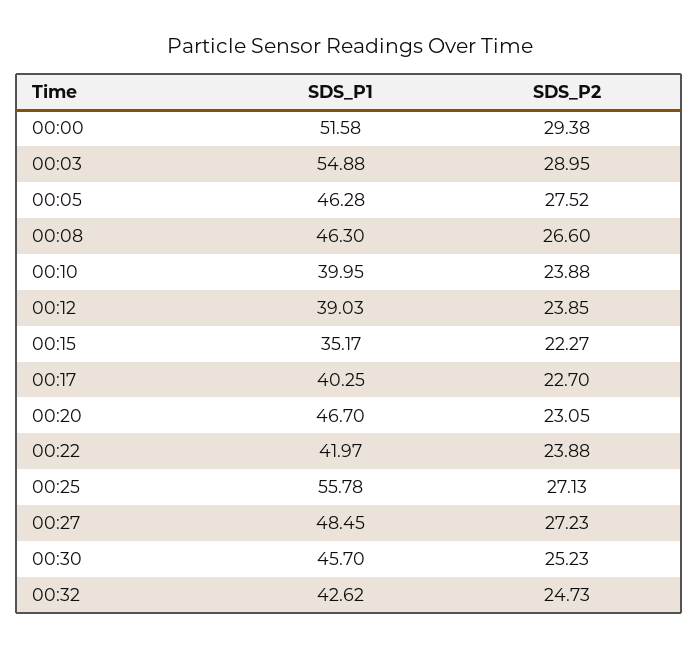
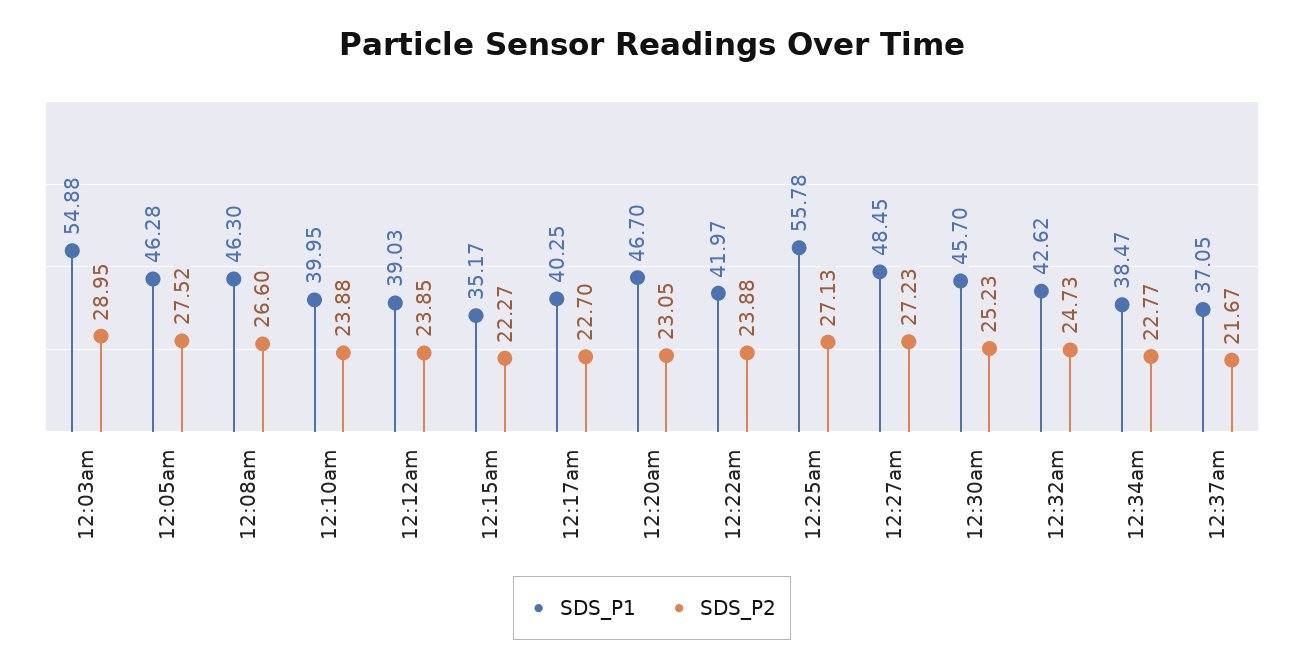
SDS_P1, 00:00: 51.58 -> none
SDS_P2, 00:00: 29.38 -> none
SDS_P1, 12:34am: none -> 38.47
SDS_P2, 12:34am: none -> 22.77
SDS_P1, 12:37am: none -> 37.05
SDS_P2, 12:37am: none -> 21.67

